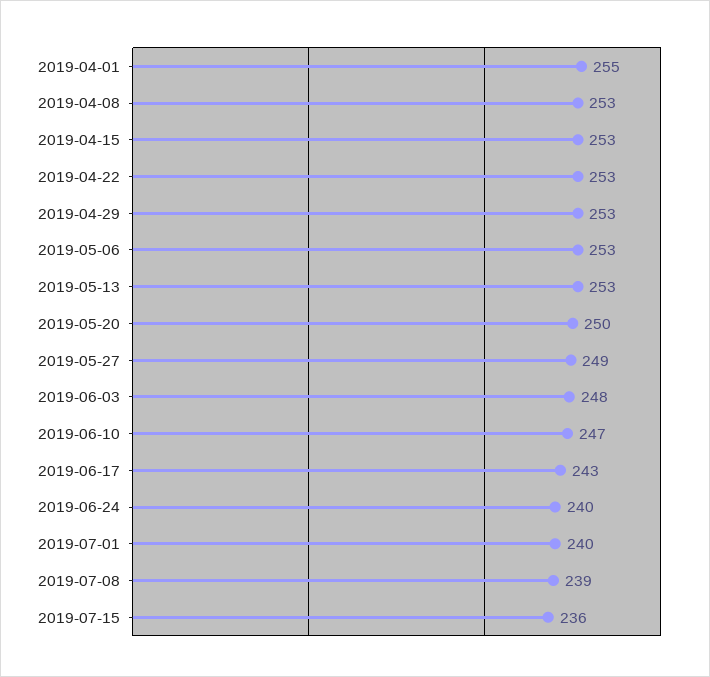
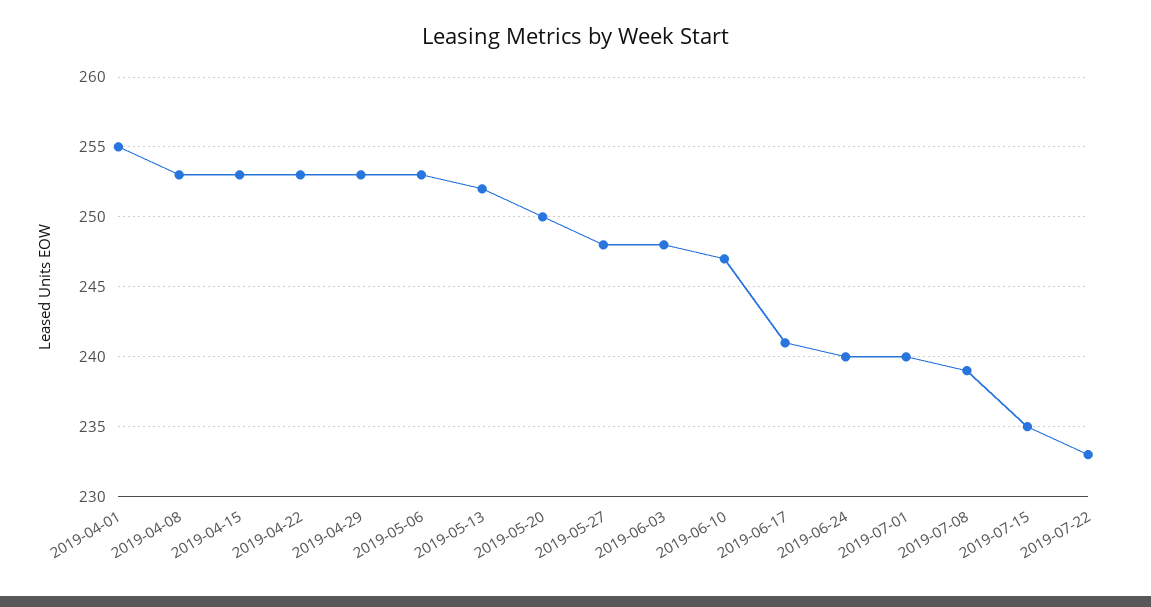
2019-05-13: 253 -> 252
2019-05-27: 249 -> 248
2019-06-17: 243 -> 241
2019-07-15: 236 -> 235
2019-07-22: none -> 233

